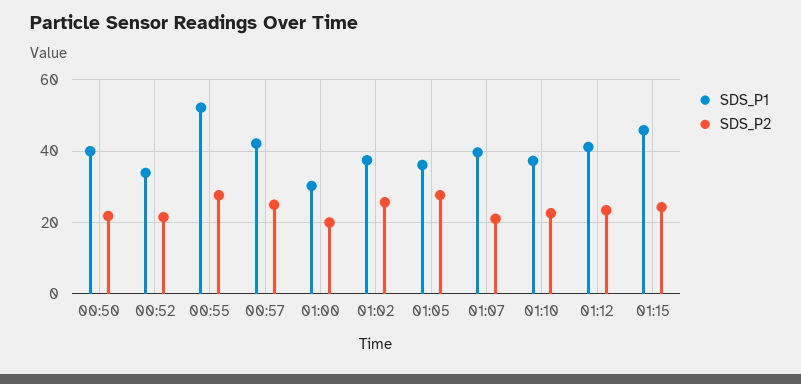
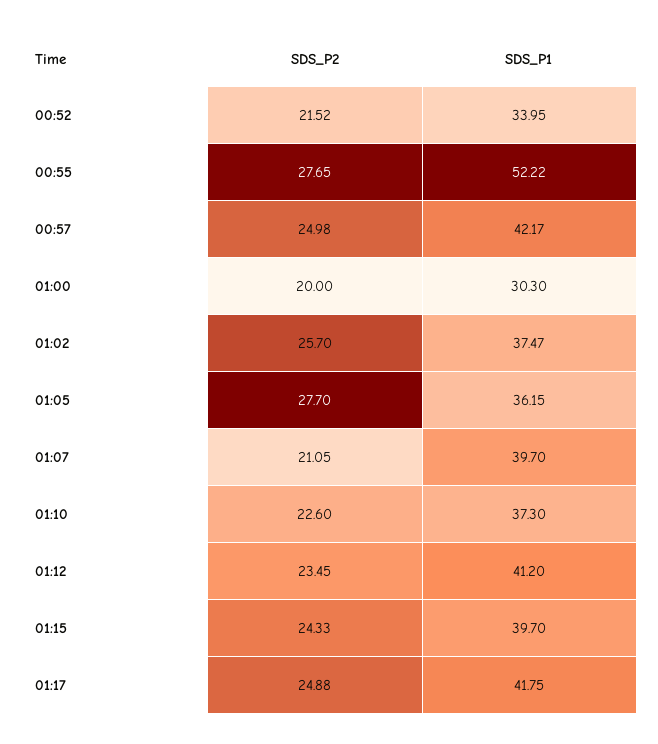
SDS_P1, 00:50: 40 -> none
SDS_P2, 00:50: 22 -> none
SDS_P1, 01:15: 46 -> 39.7
SDS_P2, 01:17: none -> 24.88
SDS_P1, 01:17: none -> 41.75

